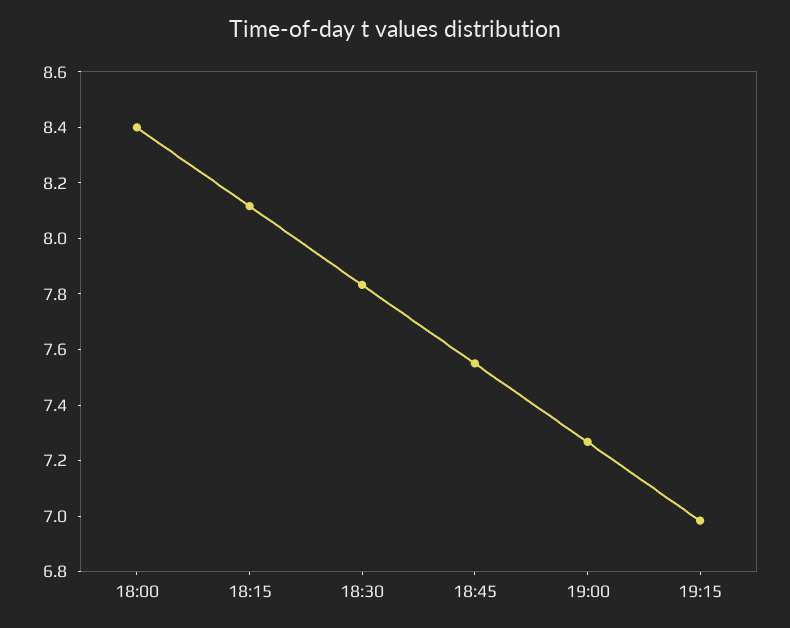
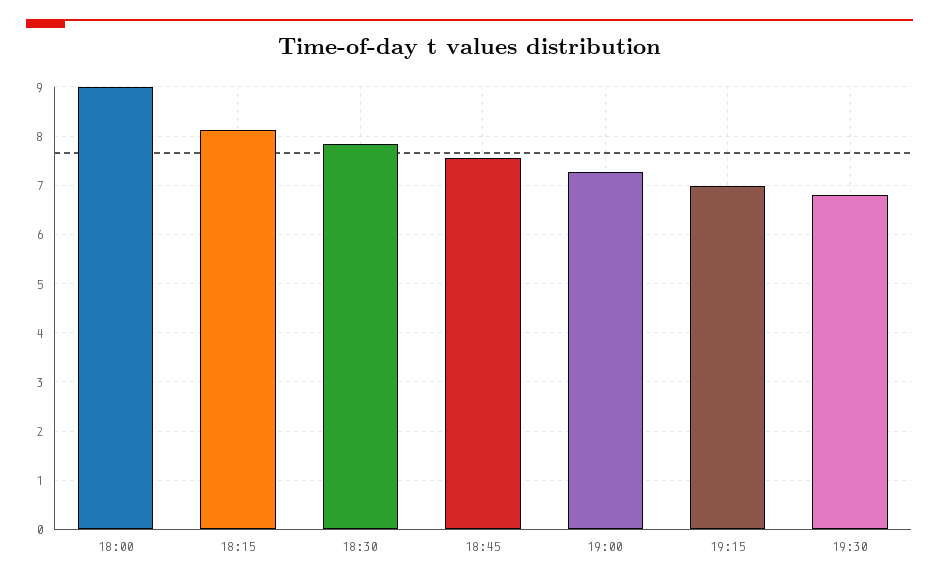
18:00: 8.4 -> 9
19:30: none -> 6.8

